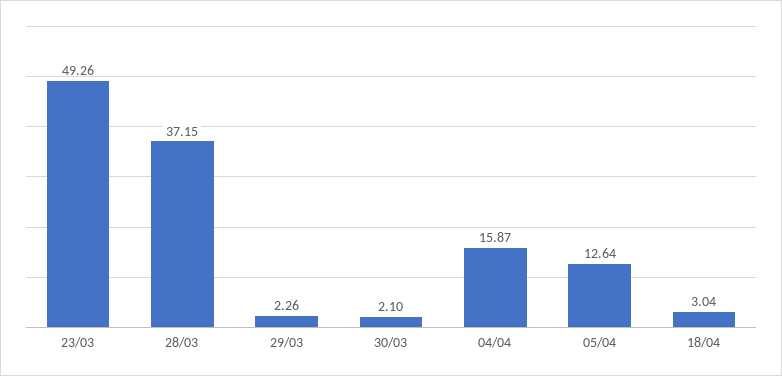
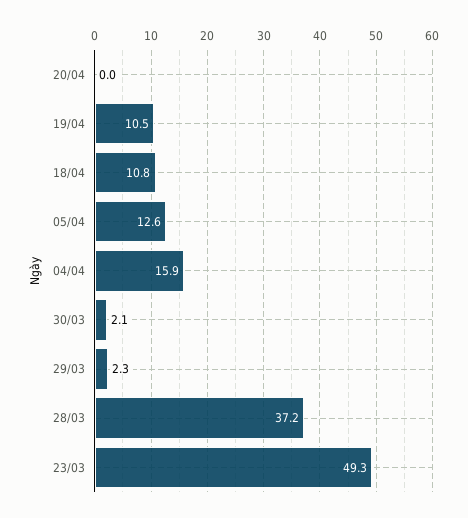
18/04: 3.04 -> 10.8
20/04: none -> 0
19/04: none -> 10.5

